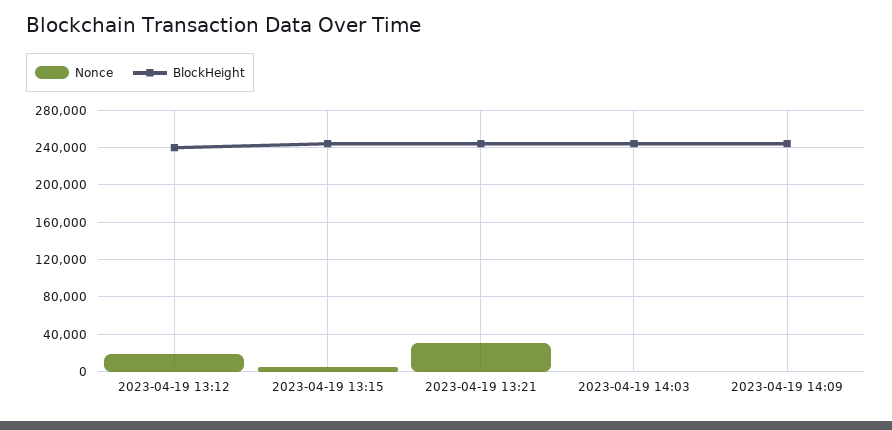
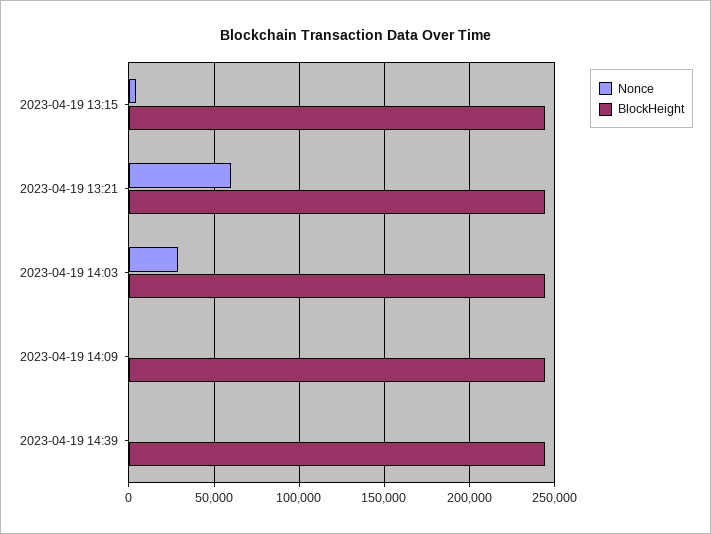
Nonce, 2023-04-19 13:12: 20000 -> none
BlockHeight, 2023-04-19 13:12: 240000 -> none
Nonce, 2023-04-19 13:21: 30000 -> 60000
Nonce, 2023-04-19 14:03: 0 -> 30000
Nonce, 2023-04-19 14:39: none -> 0
BlockHeight, 2023-04-19 14:39: none -> 245000

